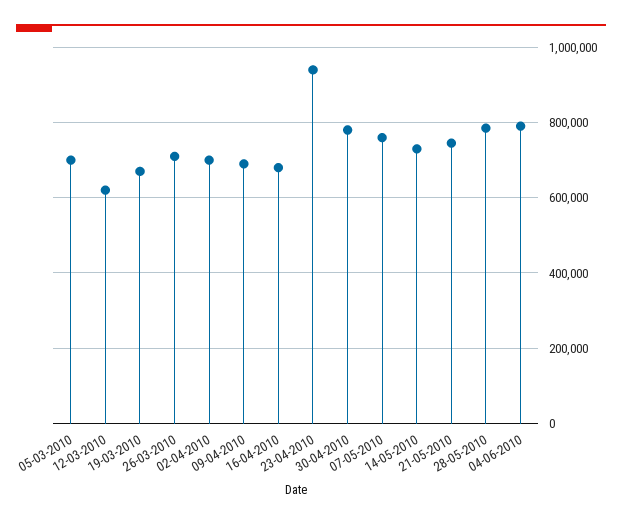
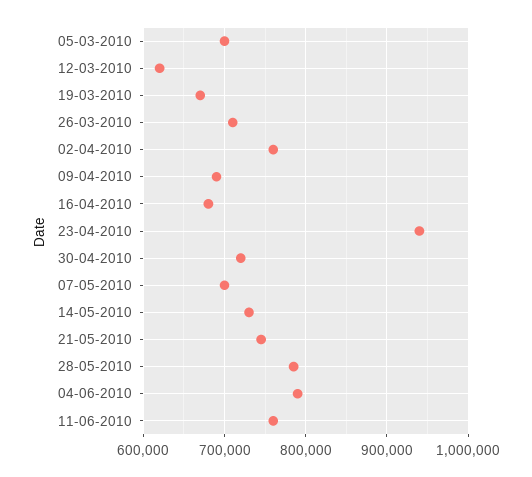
02-04-2010: 700000 -> 760000
30-04-2010: 780000 -> 720000
07-05-2010: 760000 -> 700000
11-06-2010: none -> 760000

